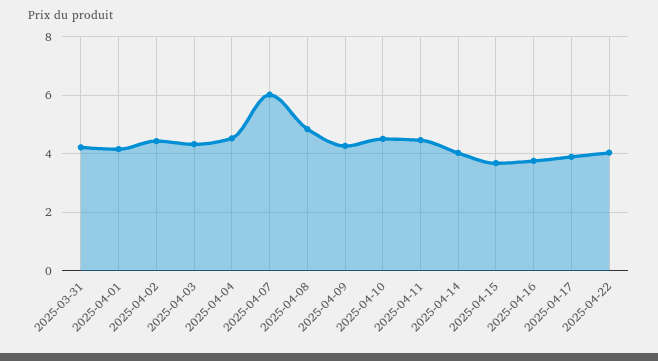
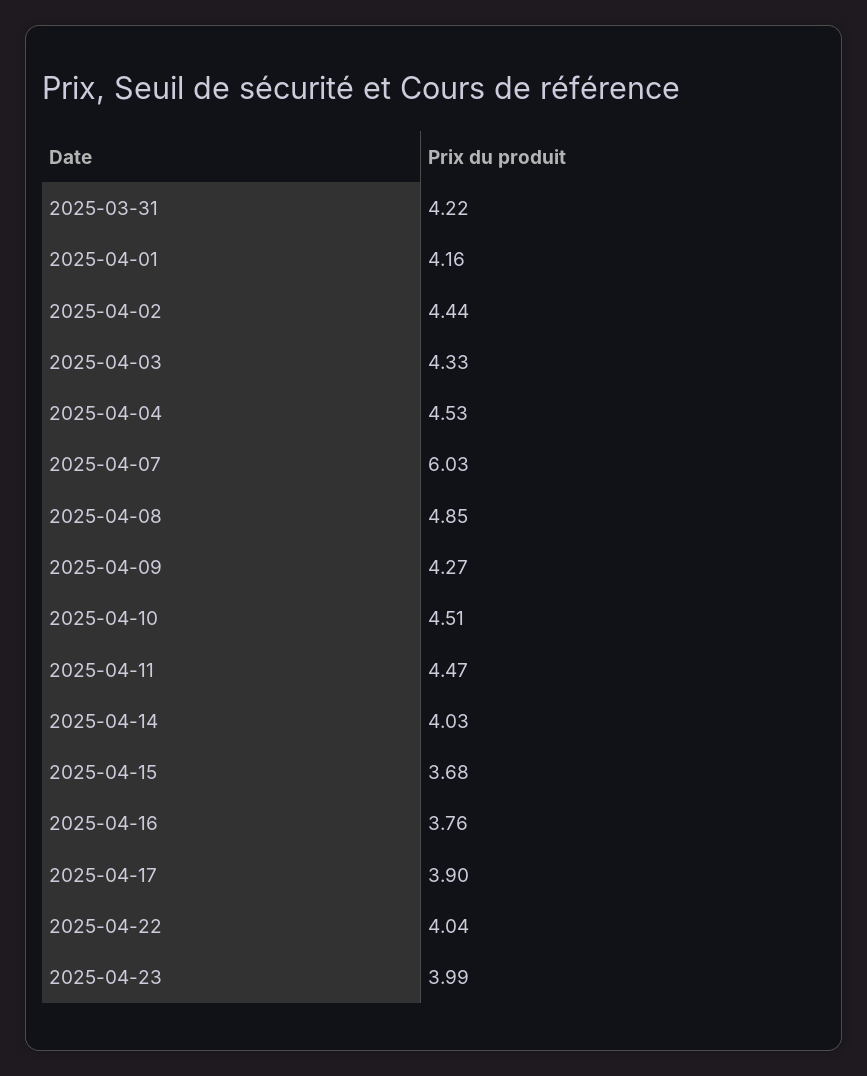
2025-04-23: none -> 3.99

